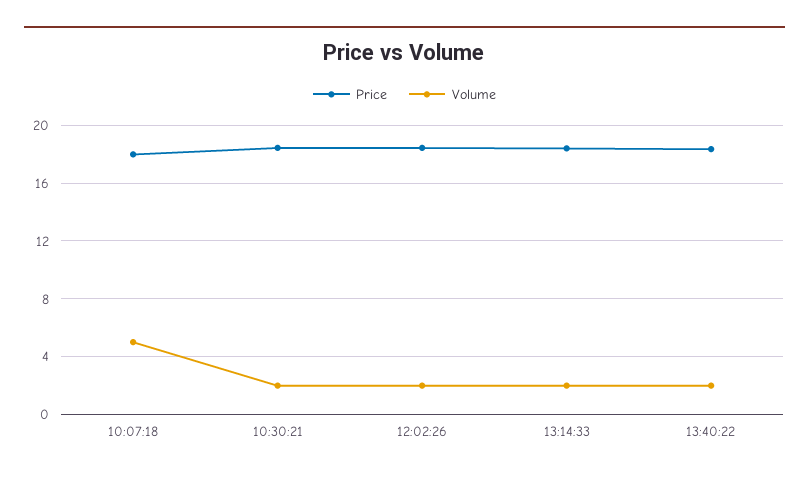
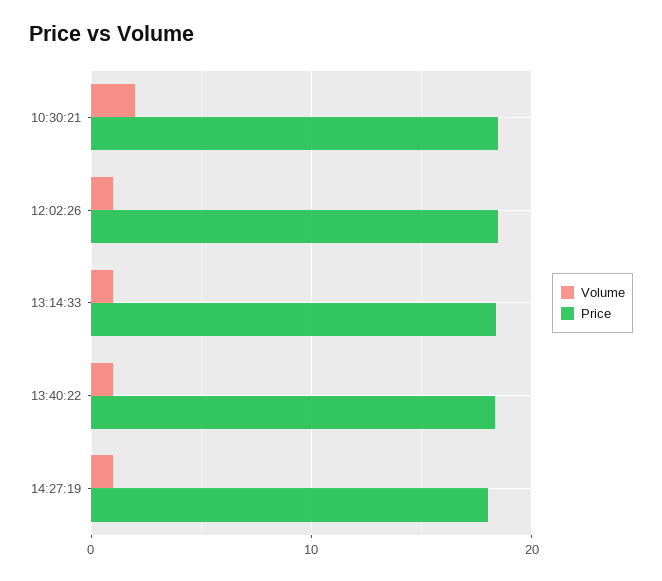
Price, 10:07:18: 18 -> none
Volume, 10:07:18: 5 -> none
Volume, 12:02:26: 2 -> 1
Volume, 13:14:33: 2 -> 1
Volume, 13:40:22: 2 -> 1
Volume, 14:27:19: none -> 1
Price, 14:27:19: none -> 18

